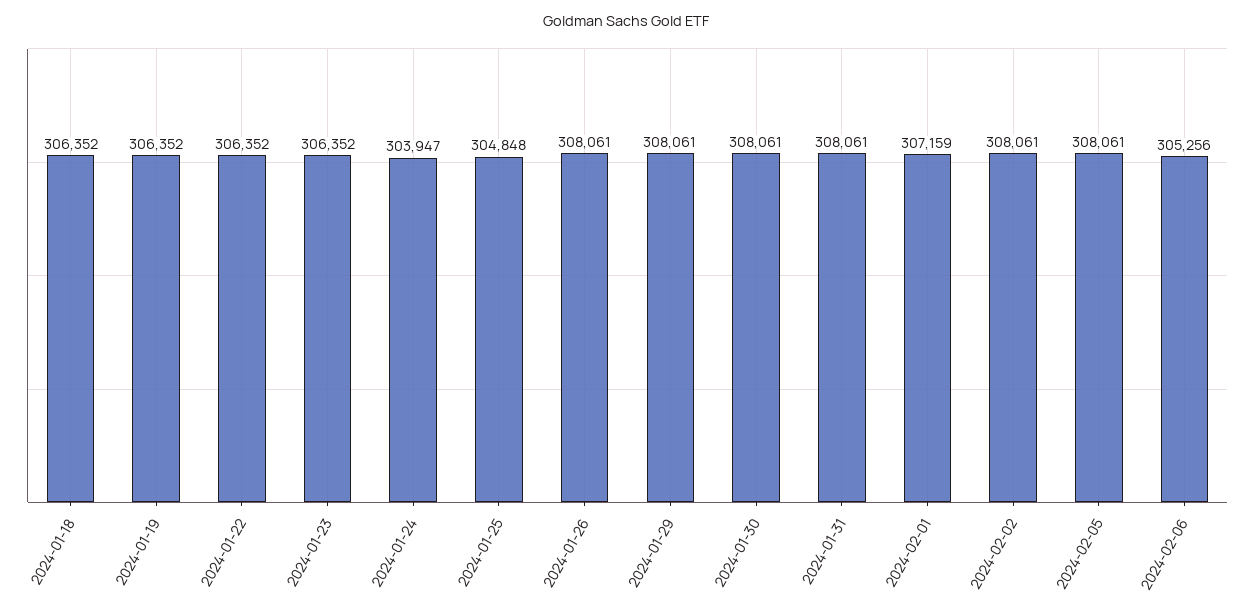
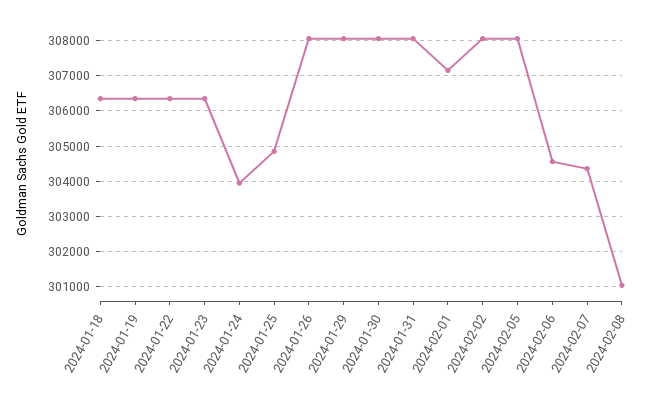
2024-02-06: 305256 -> 304600
2024-02-07: none -> 304400
2024-02-08: none -> 301000

